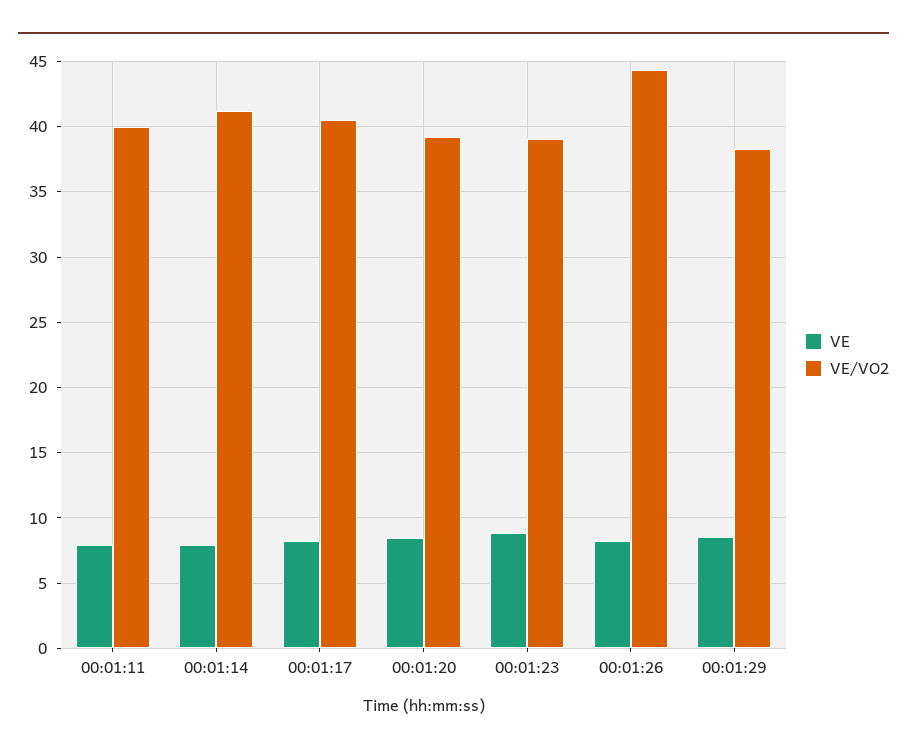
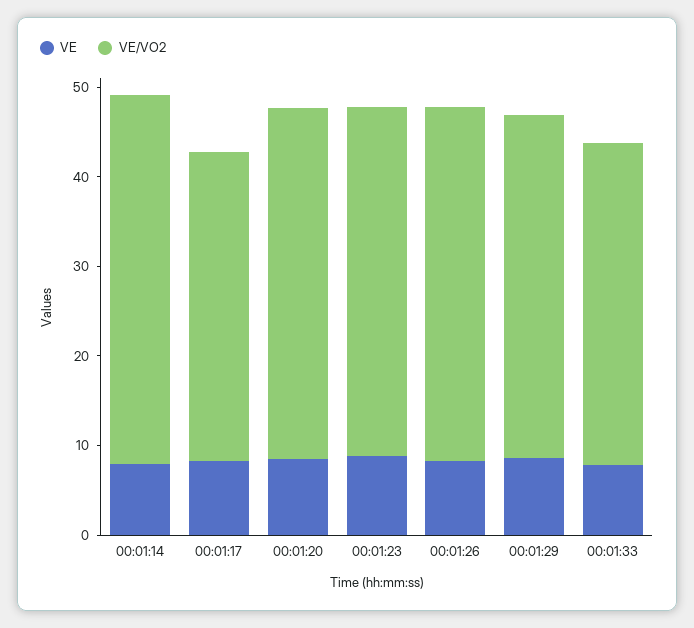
VE, 00:01:11: 8 -> none
VE/VO2, 00:01:11: 40 -> none
VE/VO2, 00:01:17: 40.5 -> 34
VE/VO2, 00:01:26: 44.5 -> 40
VE, 00:01:33: none -> 8
VE/VO2, 00:01:33: none -> 36

